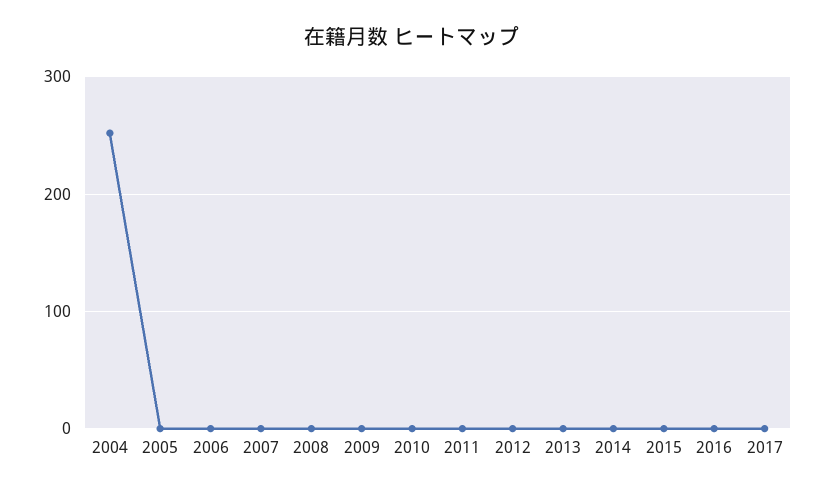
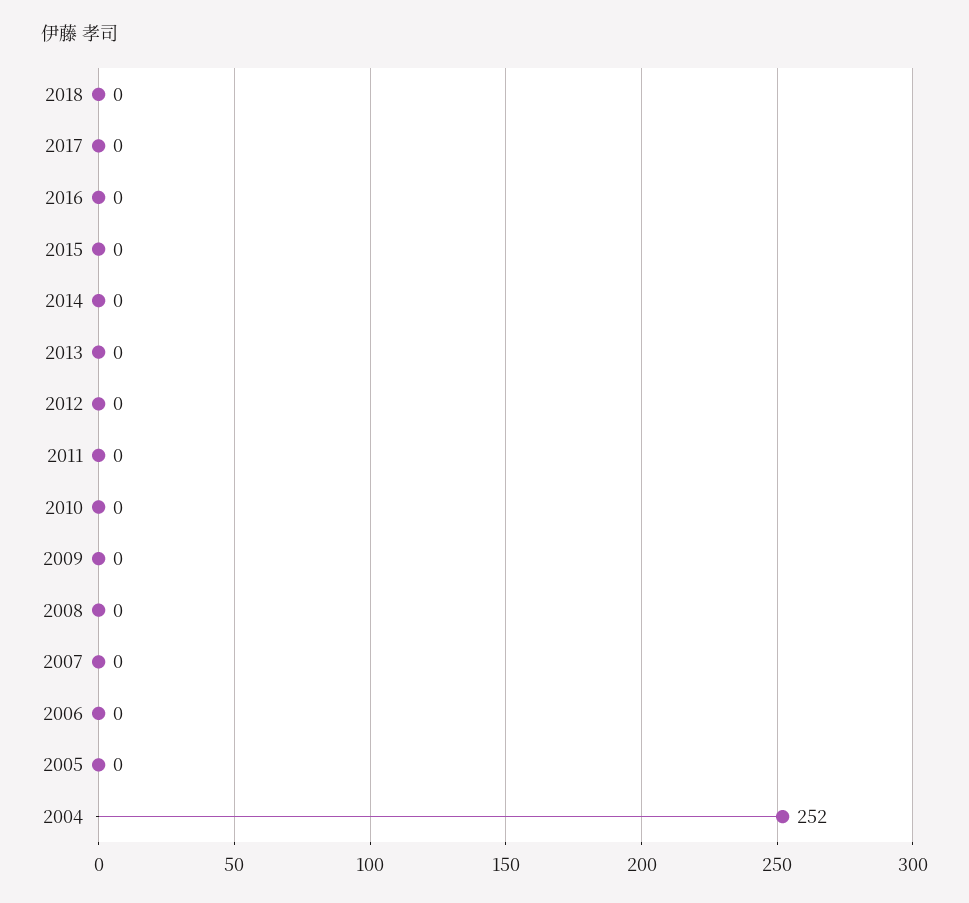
2018: none -> 0

